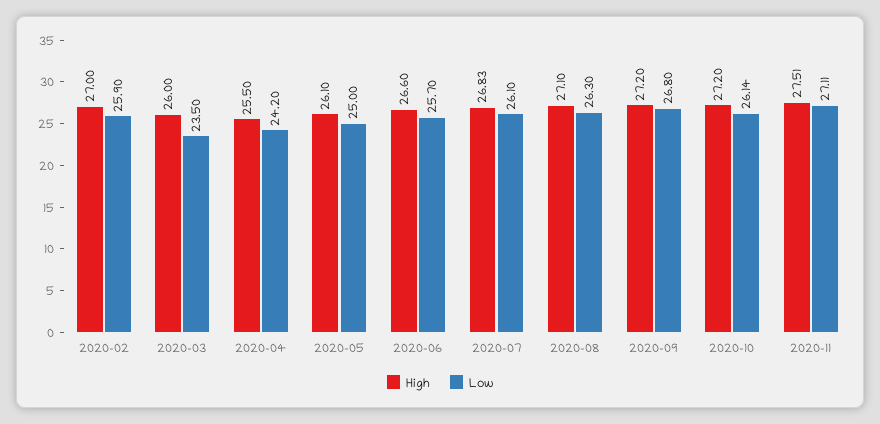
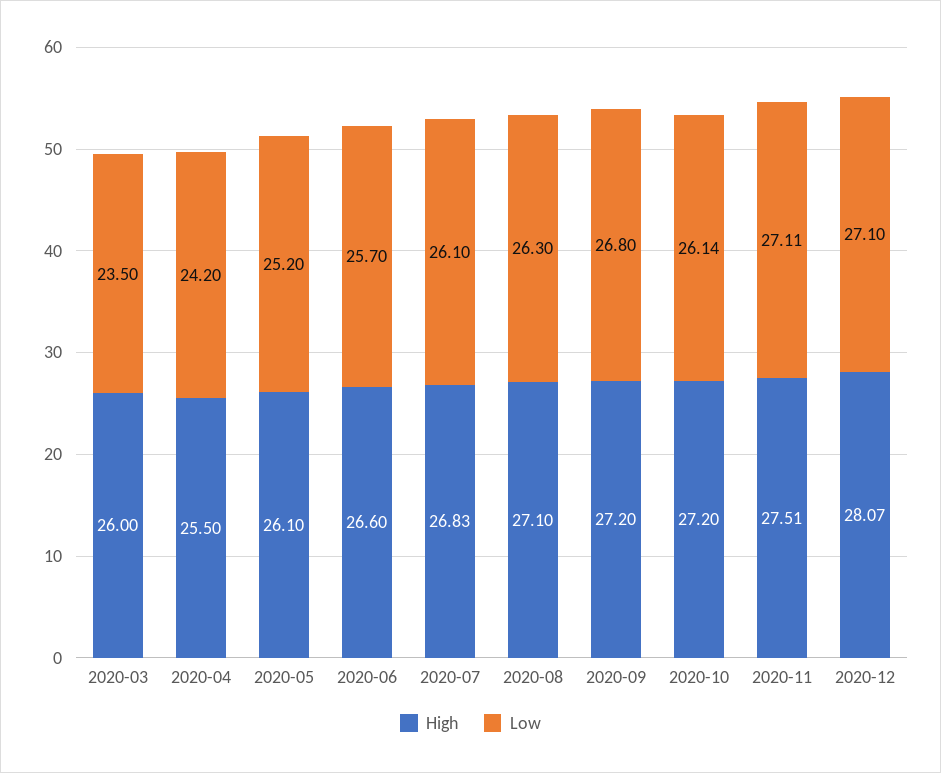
High, 2020-02: 27 -> none
Low, 2020-02: 25.9 -> none
Low, 2020-05: 25 -> 25.2
High, 2020-12: none -> 28.07
Low, 2020-12: none -> 27.1

